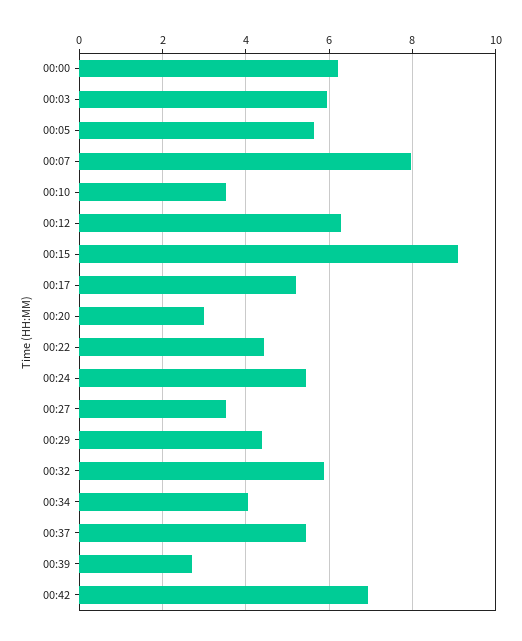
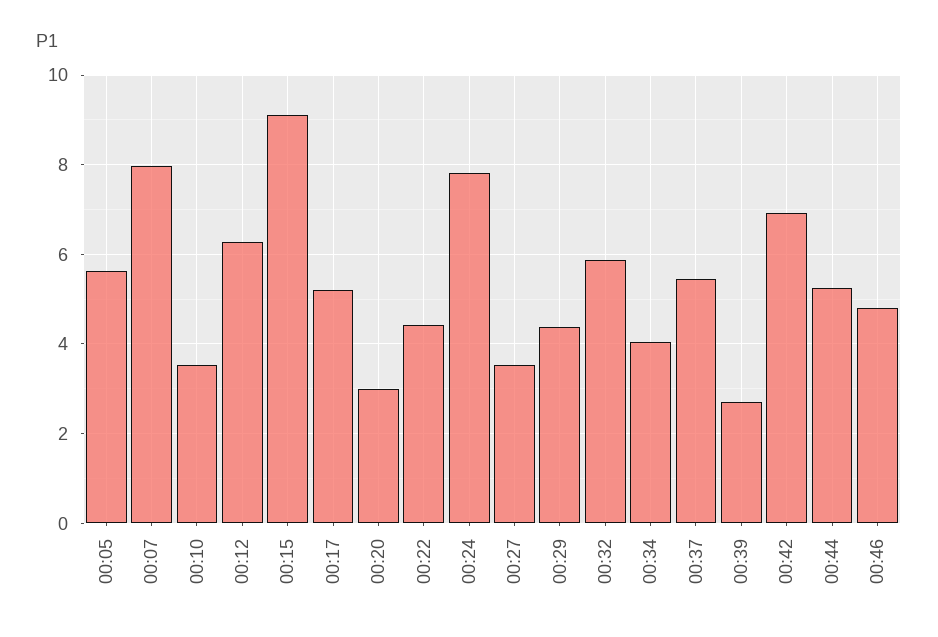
00:00: 6.2 -> none
00:03: 6 -> none
00:24: 5.4 -> 7.8
00:44: none -> 5.2
00:46: none -> 4.8

